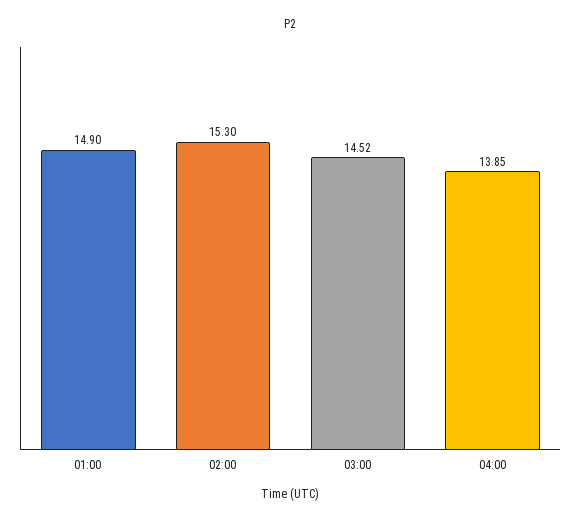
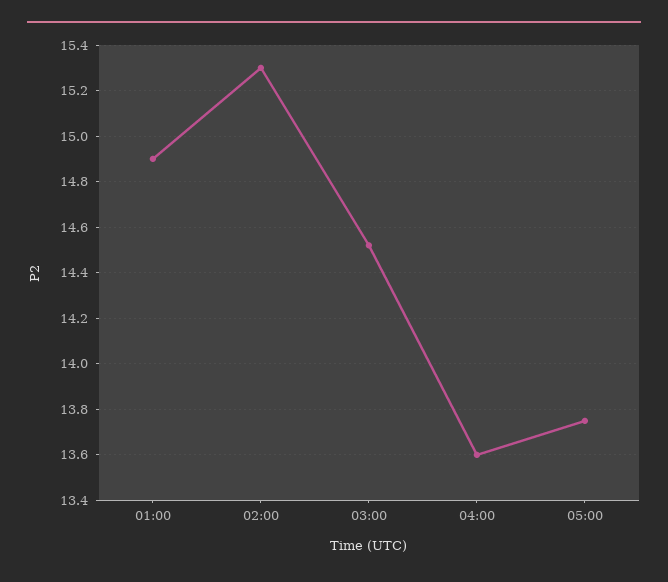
04:00: 13.85 -> 13.6
05:00: none -> 13.75

